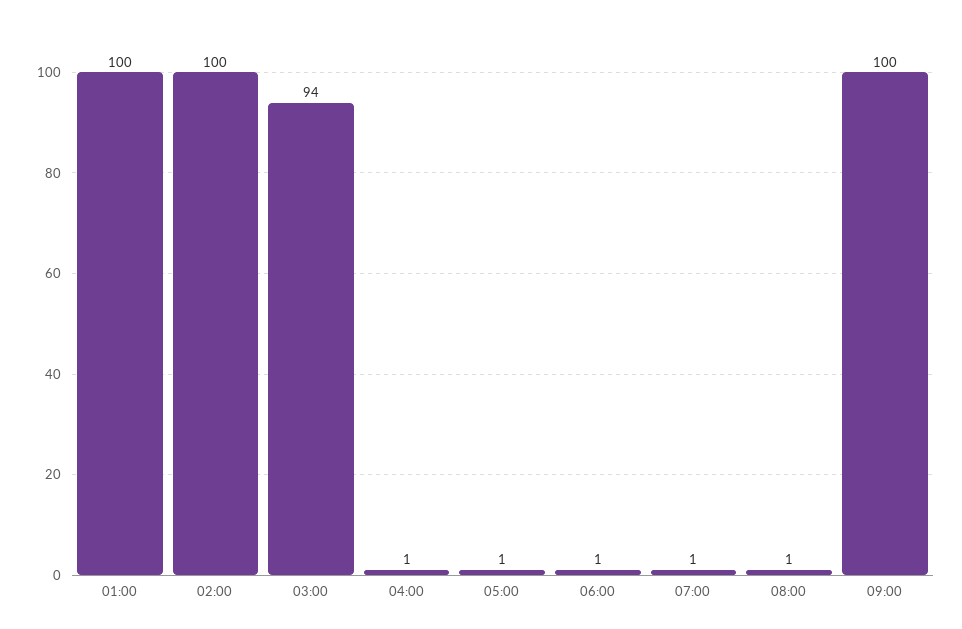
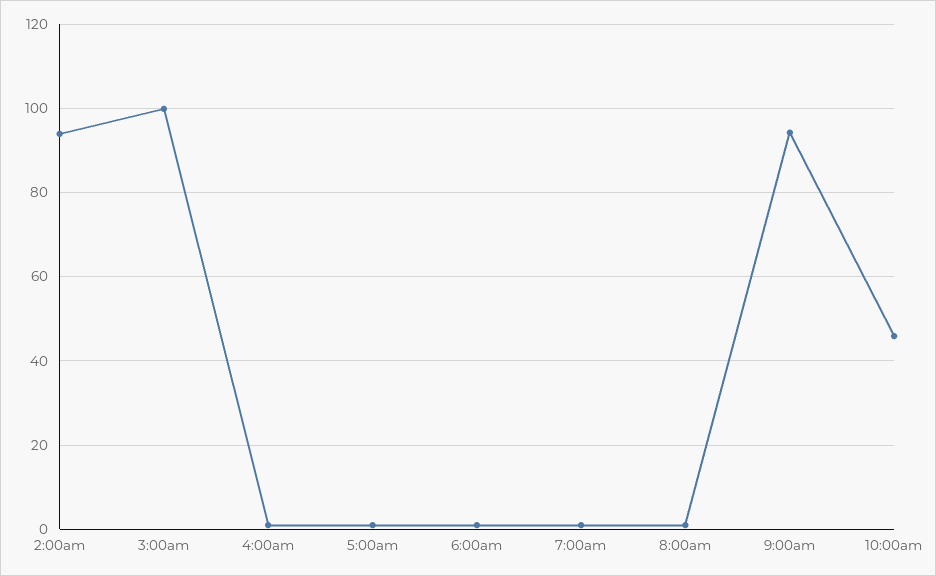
01:00: 100 -> none
02:00: 100 -> 94
03:00: 94 -> 100
09:00: 100 -> 94
10:00am: none -> 46

